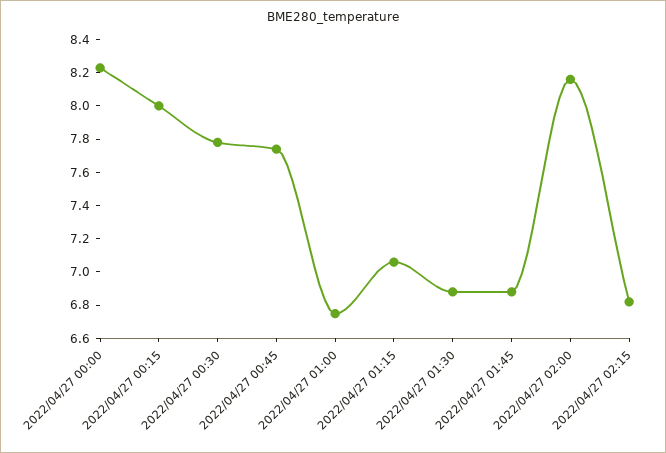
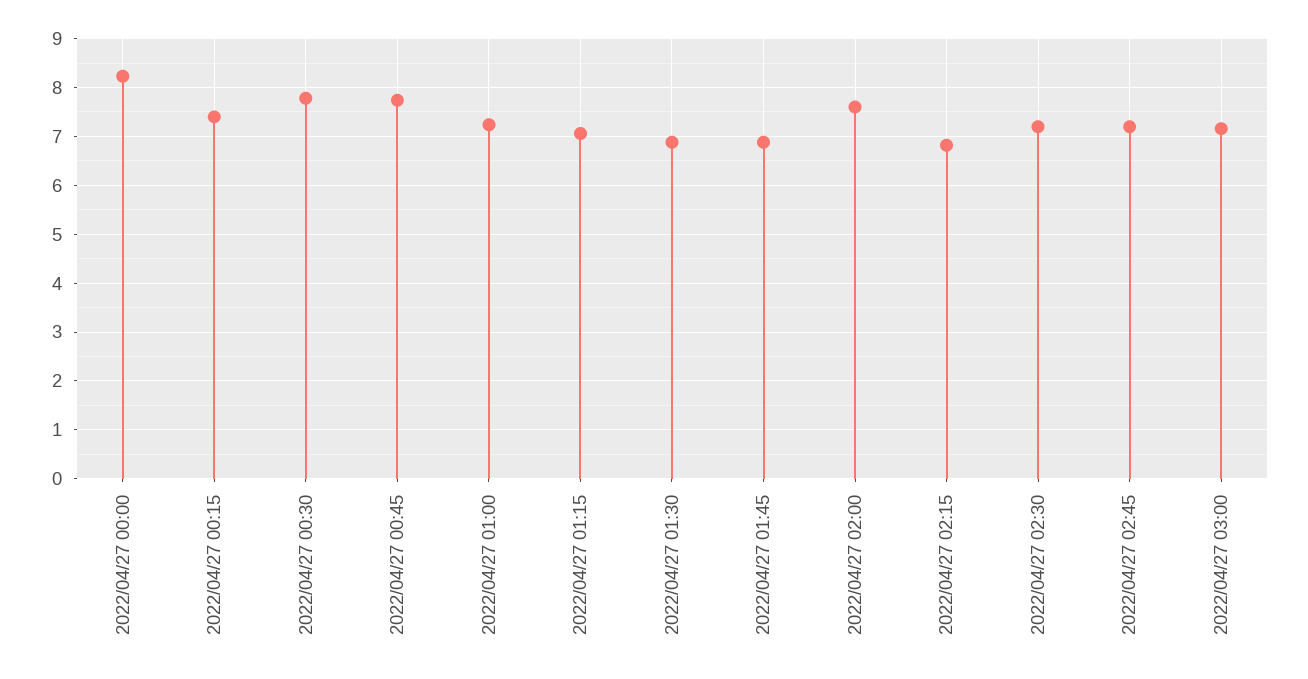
2022/04/27 00:15: 8 -> 7.4
2022/04/27 01:00: 6.75 -> 7.2
2022/04/27 02:00: 8.15 -> 7.6
2022/04/27 02:30: none -> 7.2
2022/04/27 02:45: none -> 7.2
2022/04/27 03:00: none -> 7.2

